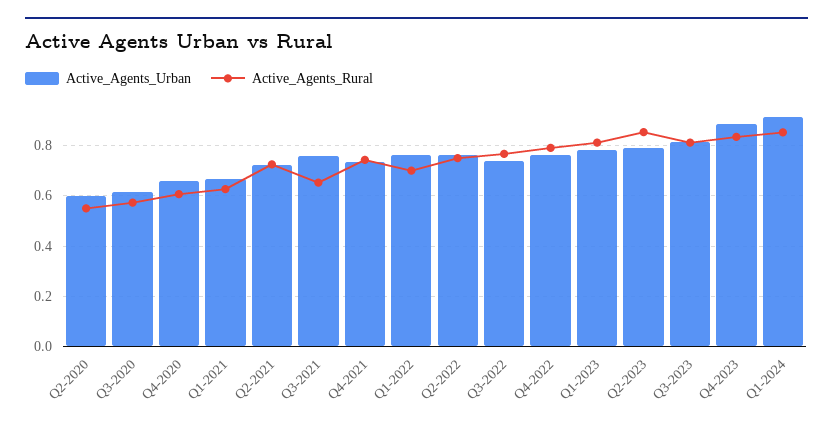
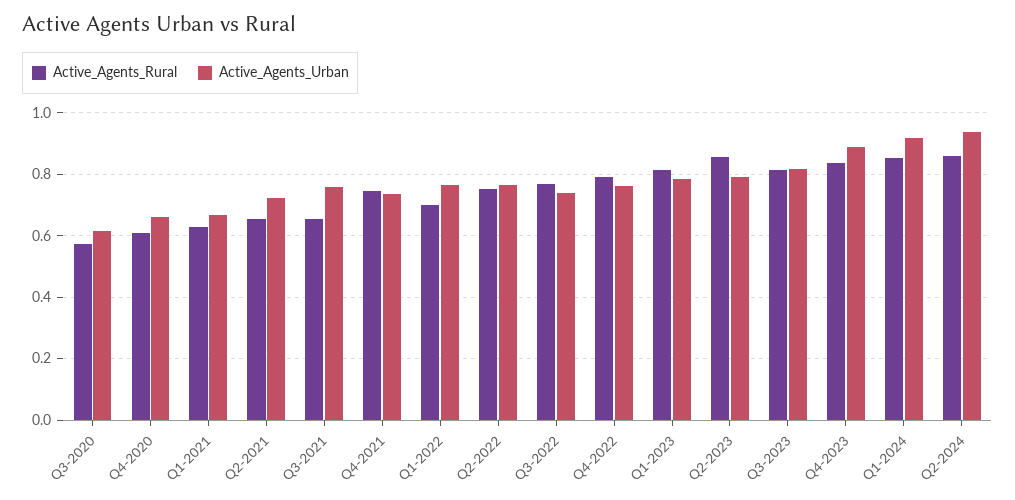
Active_Agents_Urban, Q2-2020: 0.6 -> none
Active_Agents_Rural, Q2-2020: 0.55 -> none
Active_Agents_Rural, Q2-2021: 0.725 -> 0.66
Active_Agents_Rural, Q2-2024: none -> 0.86
Active_Agents_Urban, Q2-2024: none -> 0.94

